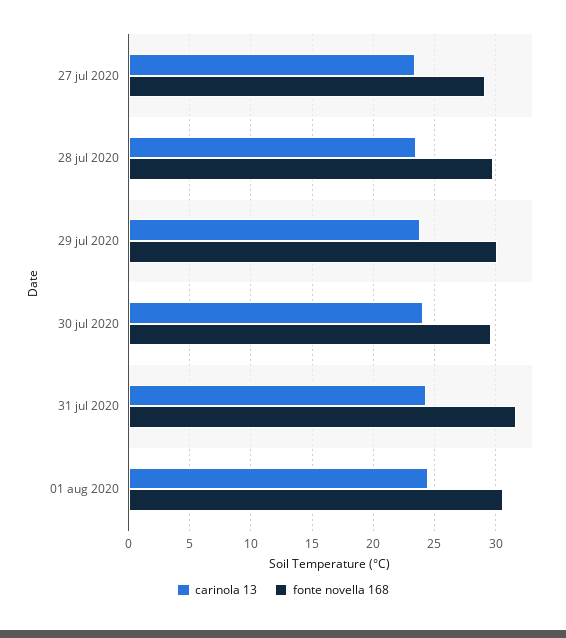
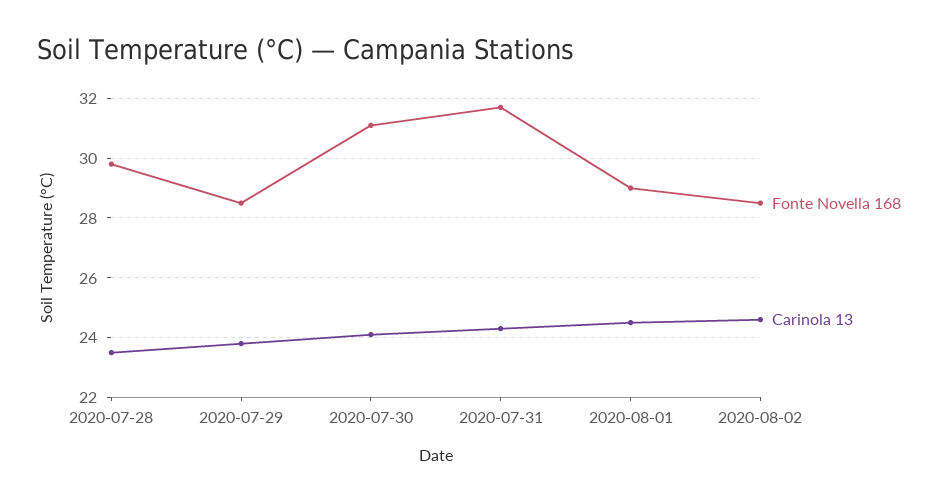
carinola 13, 27 jul 2020: 23.5 -> none
fonte novella 168, 27 jul 2020: 29 -> none
fonte novella 168, 29 jul 2020: 30 -> 28.5
fonte novella 168, 30 jul 2020: 29.5 -> 31
fonte novella 168, 01 aug 2020: 30.5 -> 29
fonte novella 168, 2020-08-02: none -> 28.5
carinola 13, 2020-08-02: none -> 24.5

